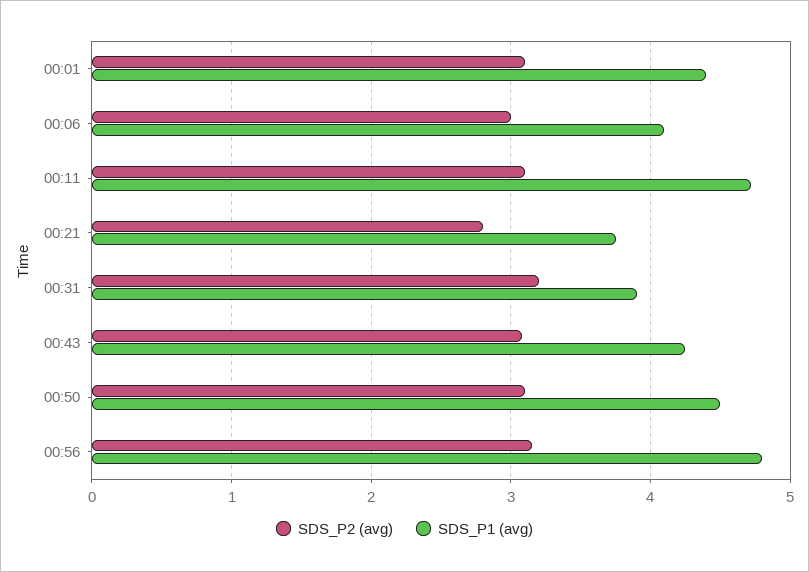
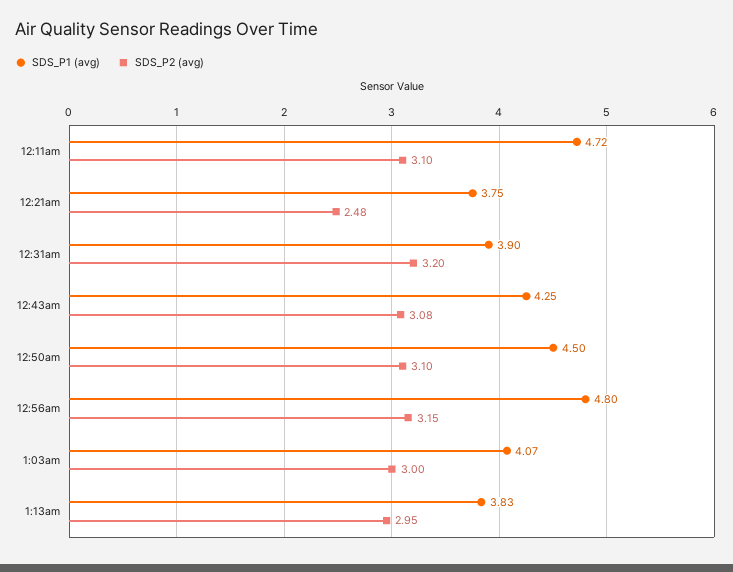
SDS_P2 (avg), 00:01: 3.1 -> none
SDS_P1 (avg), 00:01: 4.4 -> none
SDS_P2 (avg), 00:06: 3 -> none
SDS_P1 (avg), 00:06: 4.1 -> none
SDS_P2 (avg), 00:21: 2.8 -> 2.48
SDS_P1 (avg), 1:03am: none -> 4.07
SDS_P2 (avg), 1:03am: none -> 3
SDS_P1 (avg), 1:13am: none -> 3.83
SDS_P2 (avg), 1:13am: none -> 2.95

